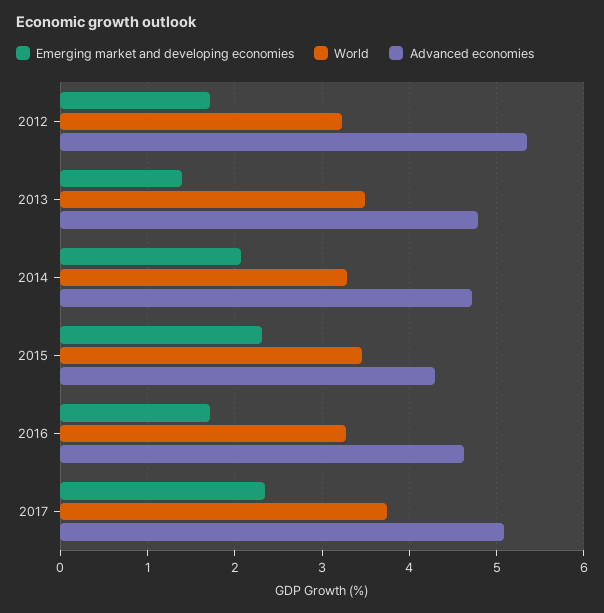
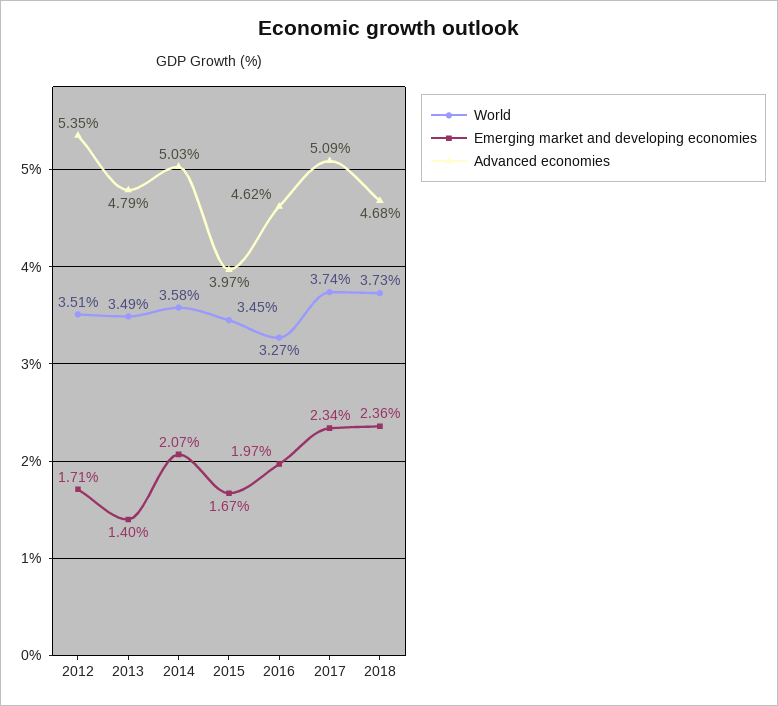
World, 2012: 3.2 -> 3.51
World, 2014: 3.3 -> 3.58
Advanced economies, 2014: 4.7 -> 5.03
Emerging market and developing economies, 2015: 2.3 -> 1.67
Advanced economies, 2015: 4.3 -> 3.97
Emerging market and developing economies, 2016: 1.7 -> 1.97
World, 2018: none -> 3.73
Emerging market and developing economies, 2018: none -> 2.36
Advanced economies, 2018: none -> 4.68

